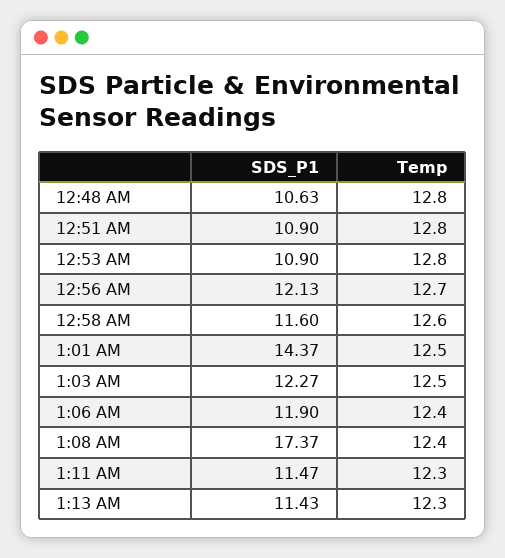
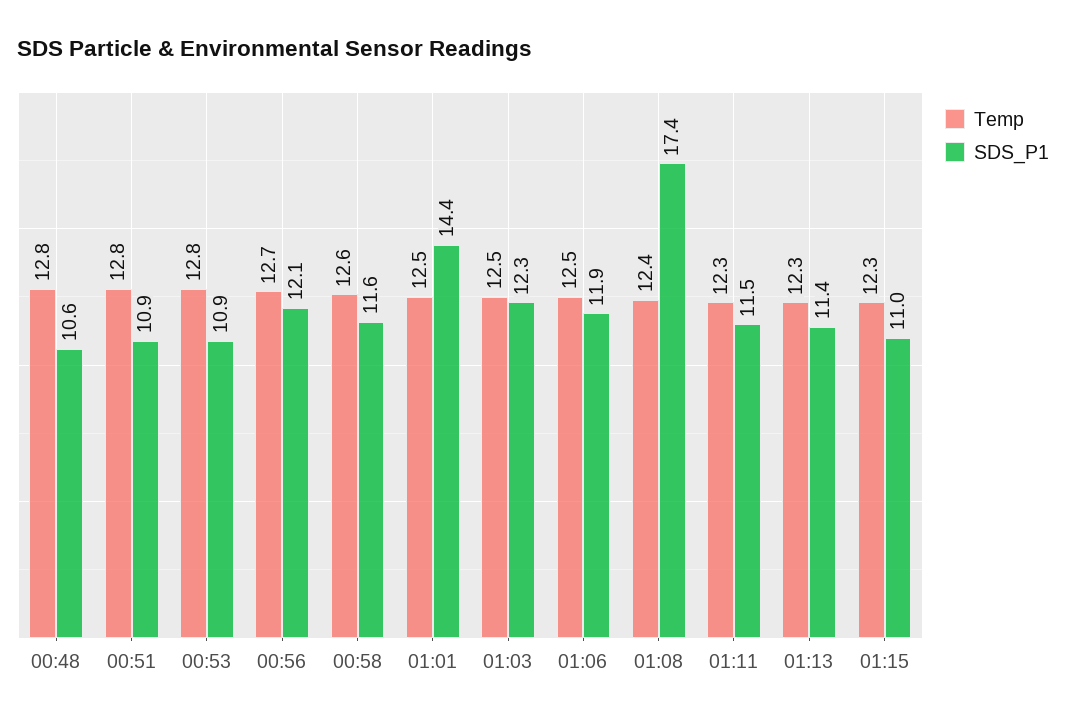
Temp, 1:06 AM: 12.4 -> 12.5
Temp, 01:15: none -> 12.3
SDS_P1, 01:15: none -> 11

